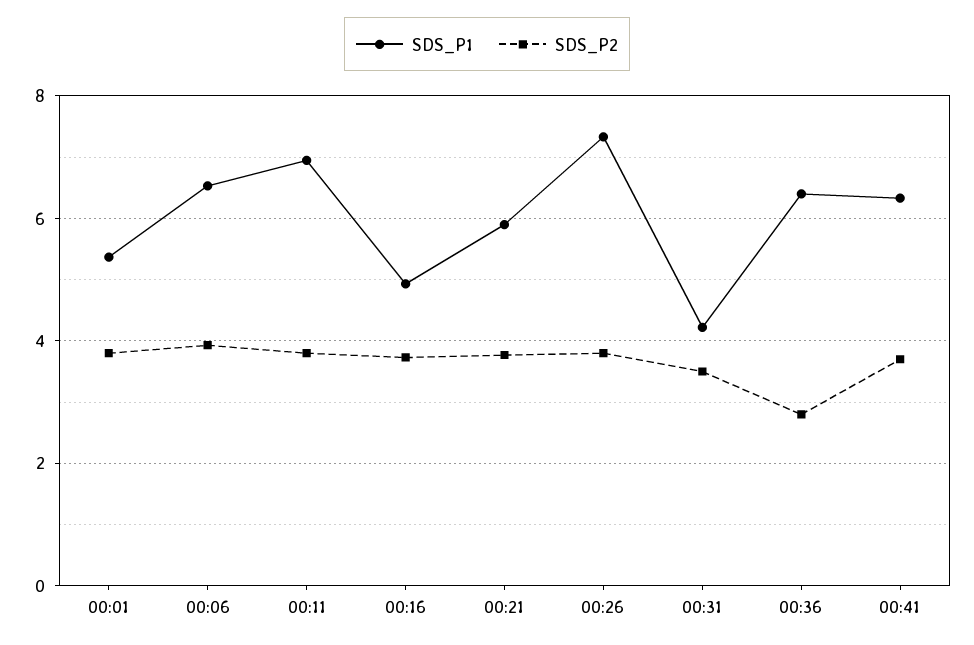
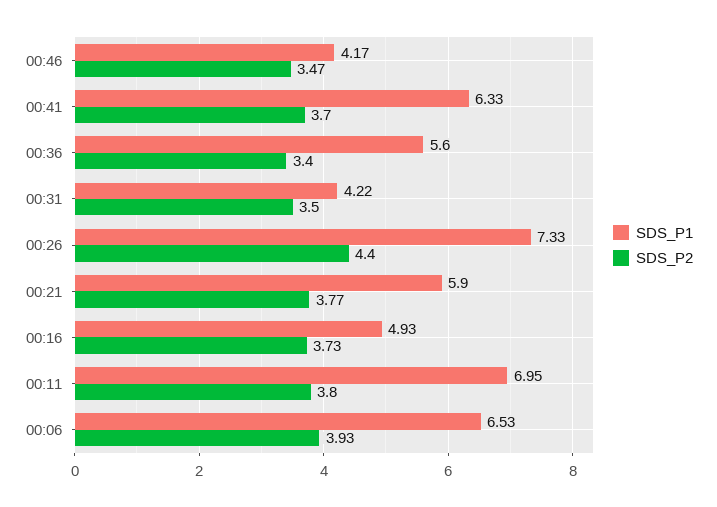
SDS_P1, 00:01: 5.4 -> none
SDS_P2, 00:01: 3.8 -> none
SDS_P2, 00:26: 3.8 -> 4.4
SDS_P1, 00:36: 6.4 -> 5.6
SDS_P2, 00:36: 2.8 -> 3.4
SDS_P1, 00:46: none -> 4.17
SDS_P2, 00:46: none -> 3.47

